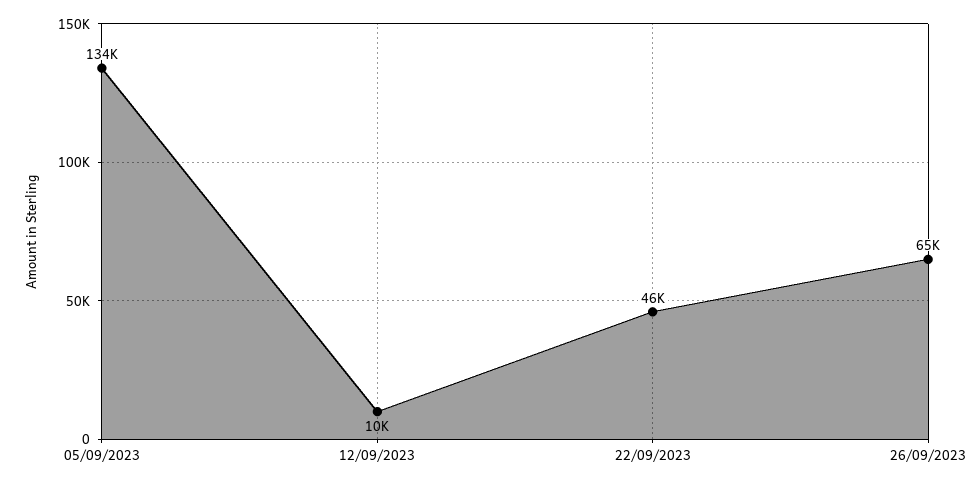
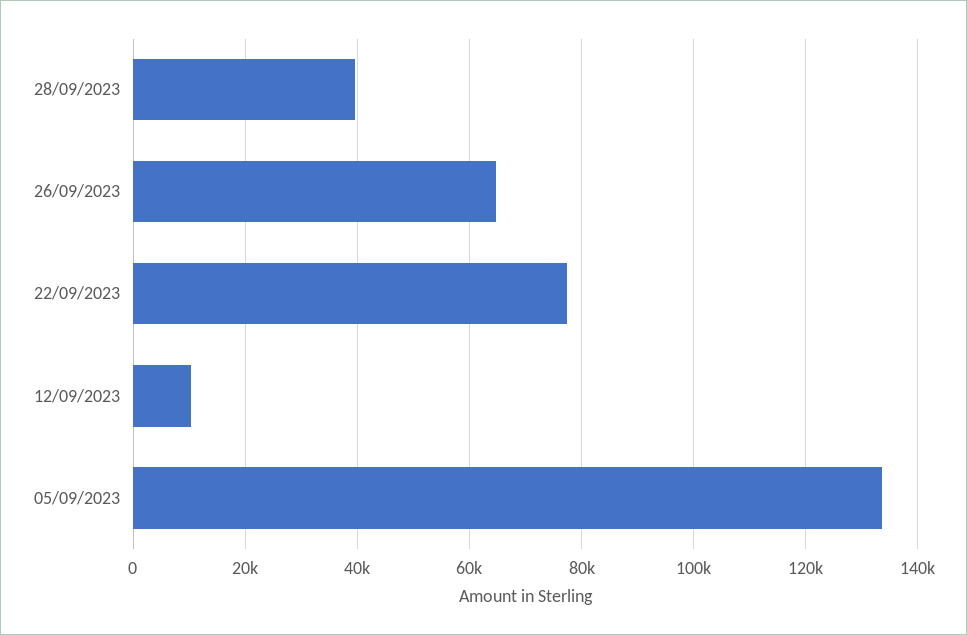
22/09/2023: 46000 -> 78000
28/09/2023: none -> 40000

